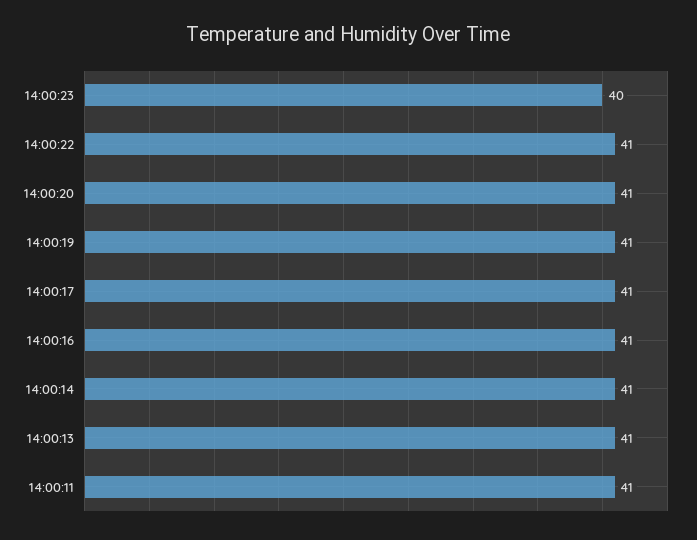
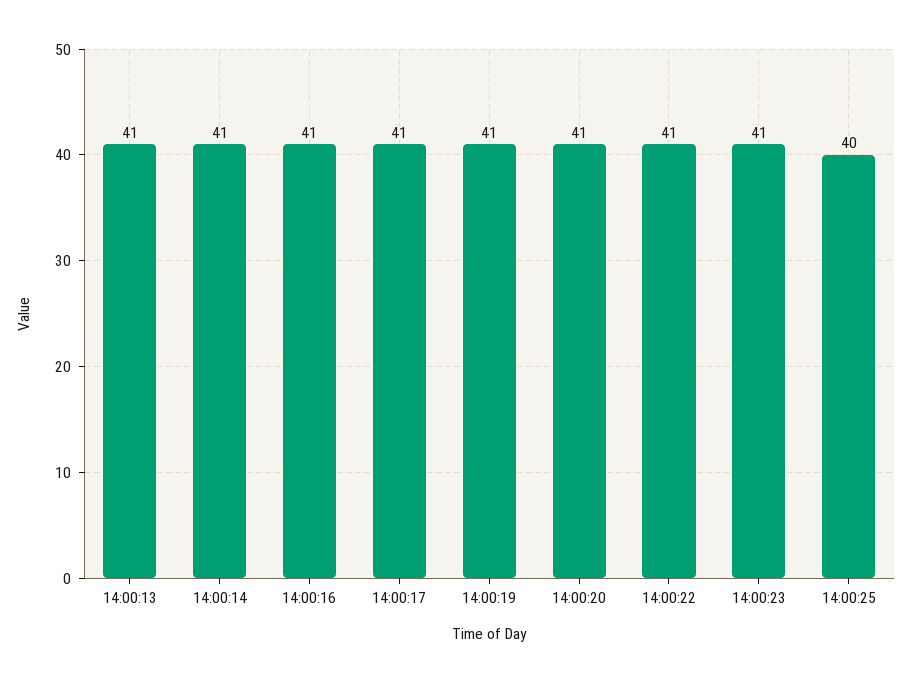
14:00:23: 40 -> 41
14:00:11: 41 -> none
14:00:25: none -> 40

